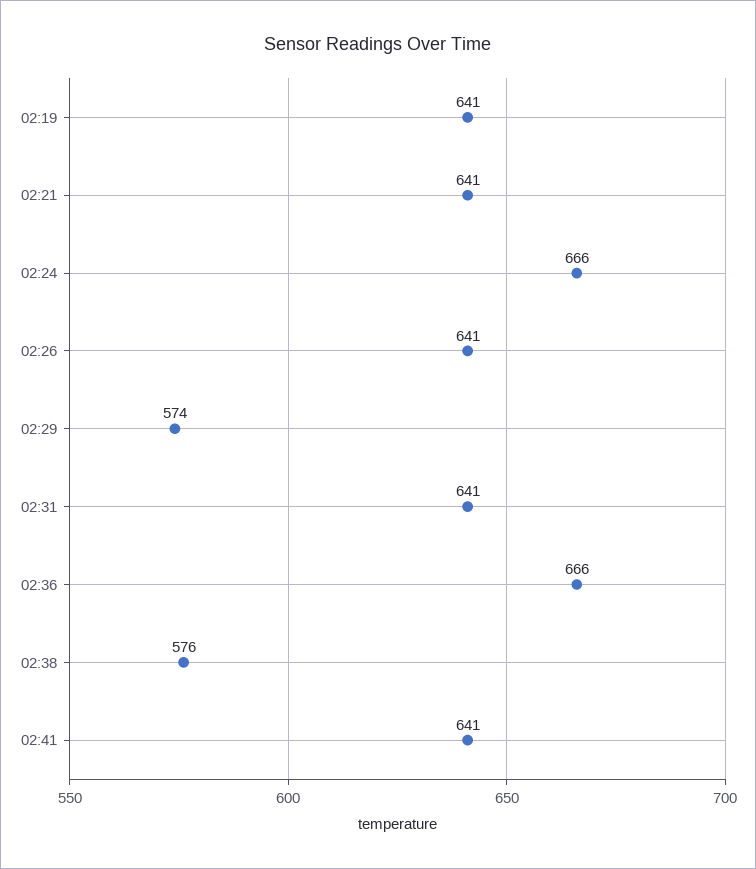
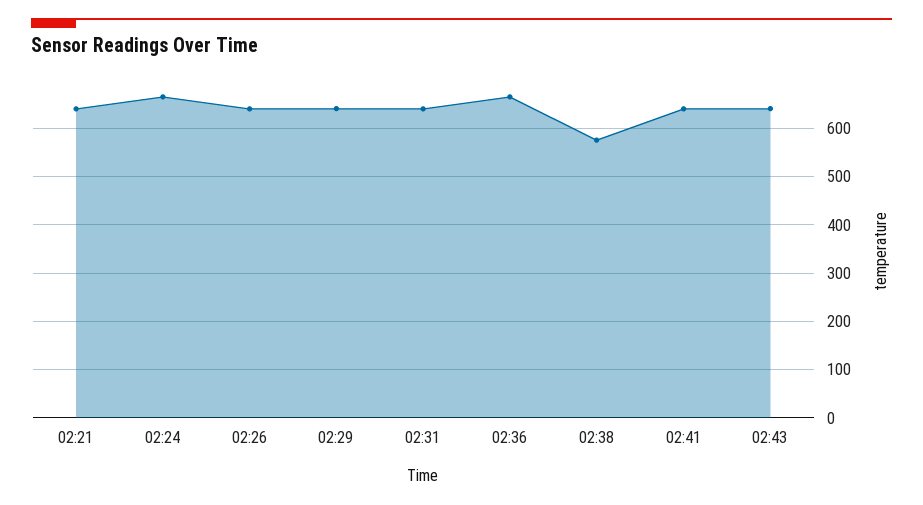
02:19: 641 -> none
02:29: 574 -> 640
02:43: none -> 640

